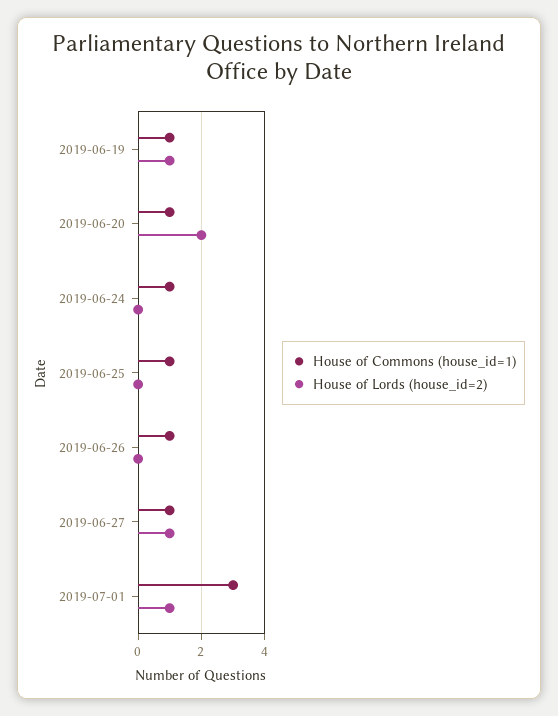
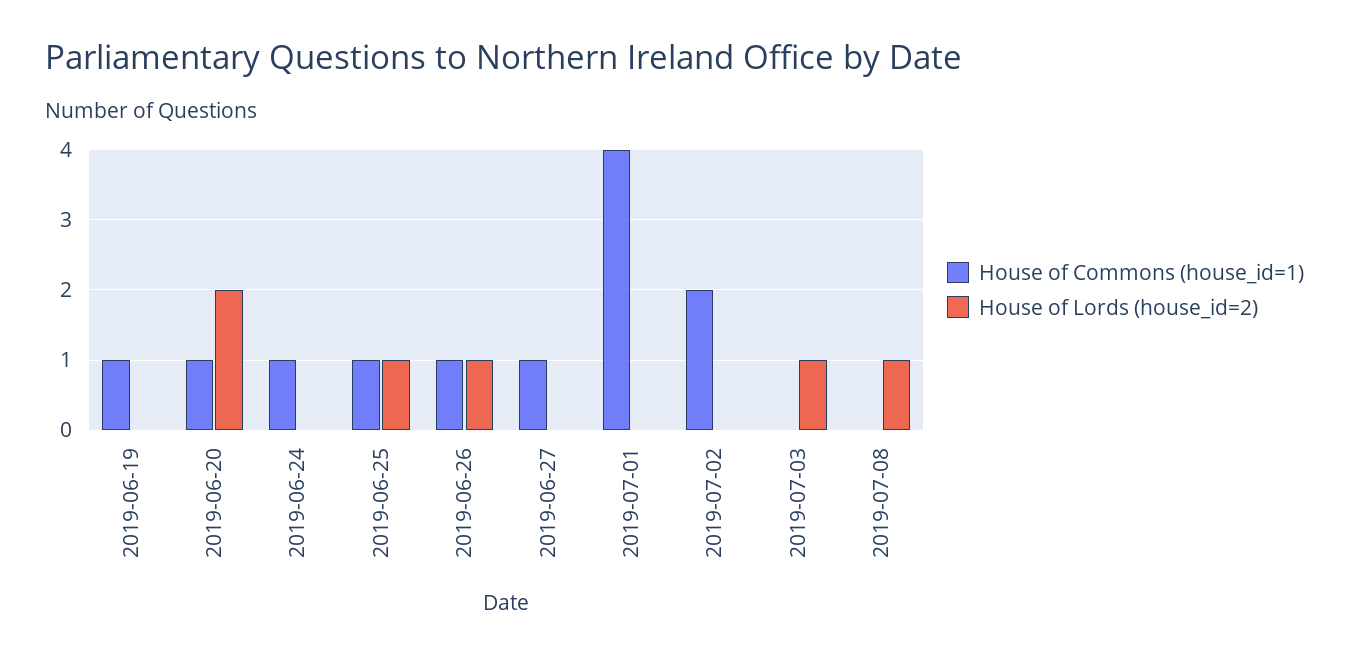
House of Lords (house_id=2), 2019-06-19: 1 -> 0
House of Lords (house_id=2), 2019-06-25: 0 -> 1
House of Lords (house_id=2), 2019-06-26: 0 -> 1
House of Lords (house_id=2), 2019-06-27: 1 -> 0
House of Commons (house_id=1), 2019-07-01: 3 -> 4
House of Lords (house_id=2), 2019-07-01: 1 -> 0
House of Commons (house_id=1), 2019-07-02: none -> 2
House of Lords (house_id=2), 2019-07-02: none -> 0
House of Commons (house_id=1), 2019-07-03: none -> 0
House of Lords (house_id=2), 2019-07-03: none -> 1
House of Commons (house_id=1), 2019-07-08: none -> 0
House of Lords (house_id=2), 2019-07-08: none -> 1

